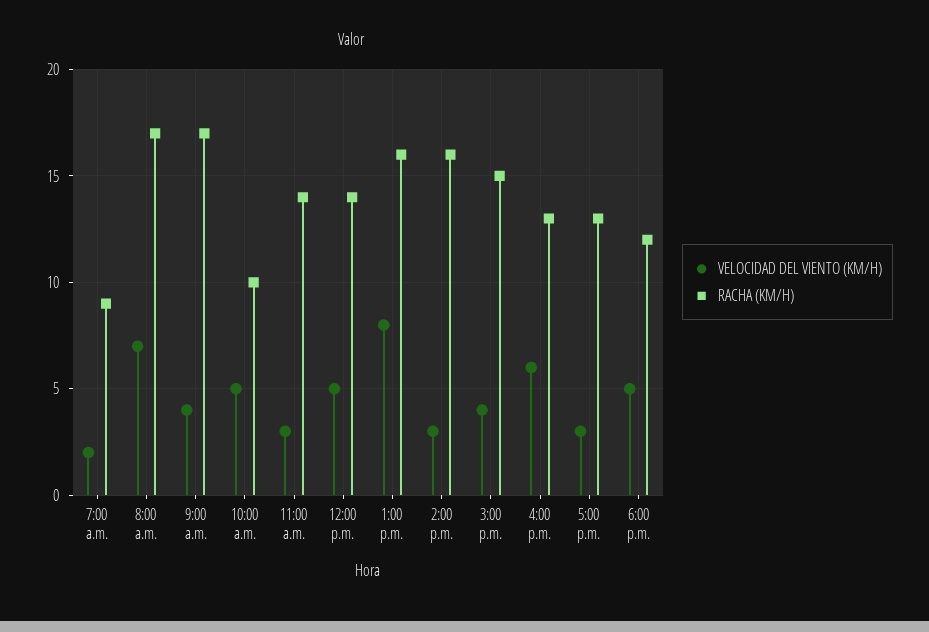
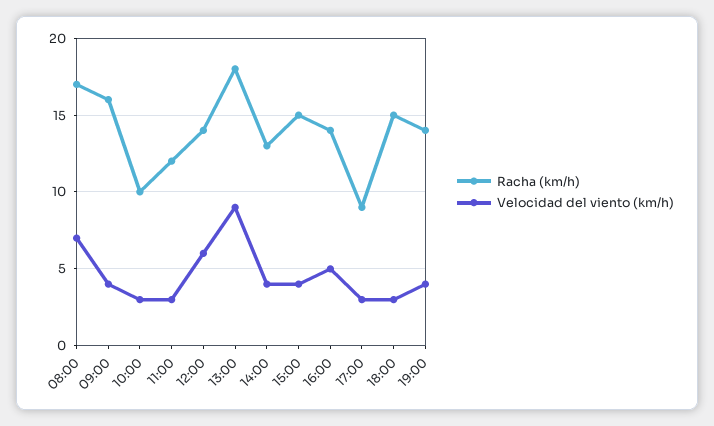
VELOCIDAD DEL VIENTO (KM/H), 7:00 a.m.: 2 -> none
RACHA (KM/H), 7:00 a.m.: 9 -> none
RACHA (KM/H), 9:00 a.m.: 17 -> 16
VELOCIDAD DEL VIENTO (KM/H), 10:00 a.m.: 5 -> 3
RACHA (KM/H), 11:00 a.m.: 14 -> 12
VELOCIDAD DEL VIENTO (KM/H), 12:00 p.m.: 5 -> 6
VELOCIDAD DEL VIENTO (KM/H), 1:00 p.m.: 8 -> 9
RACHA (KM/H), 1:00 p.m.: 16 -> 18
VELOCIDAD DEL VIENTO (KM/H), 2:00 p.m.: 3 -> 4
RACHA (KM/H), 2:00 p.m.: 16 -> 13
VELOCIDAD DEL VIENTO (KM/H), 4:00 p.m.: 6 -> 5
RACHA (KM/H), 4:00 p.m.: 13 -> 14
RACHA (KM/H), 5:00 p.m.: 13 -> 9
VELOCIDAD DEL VIENTO (KM/H), 6:00 p.m.: 5 -> 3
RACHA (KM/H), 6:00 p.m.: 12 -> 15
RACHA (KM/H), 19:00: none -> 14
VELOCIDAD DEL VIENTO (KM/H), 19:00: none -> 4

